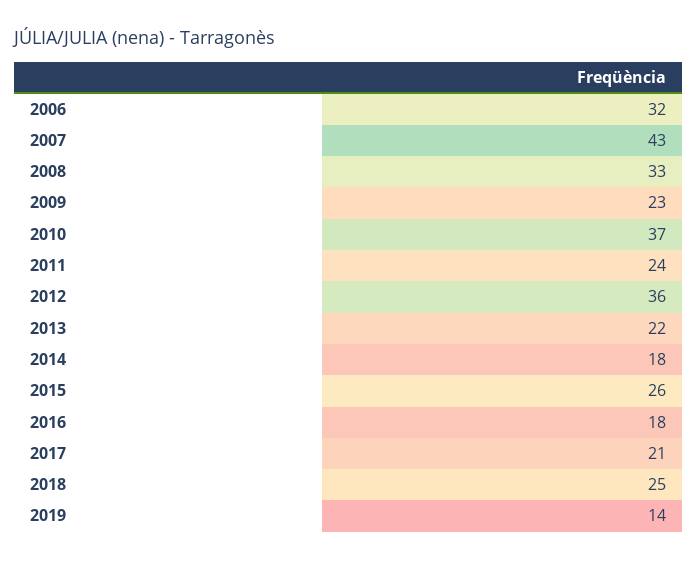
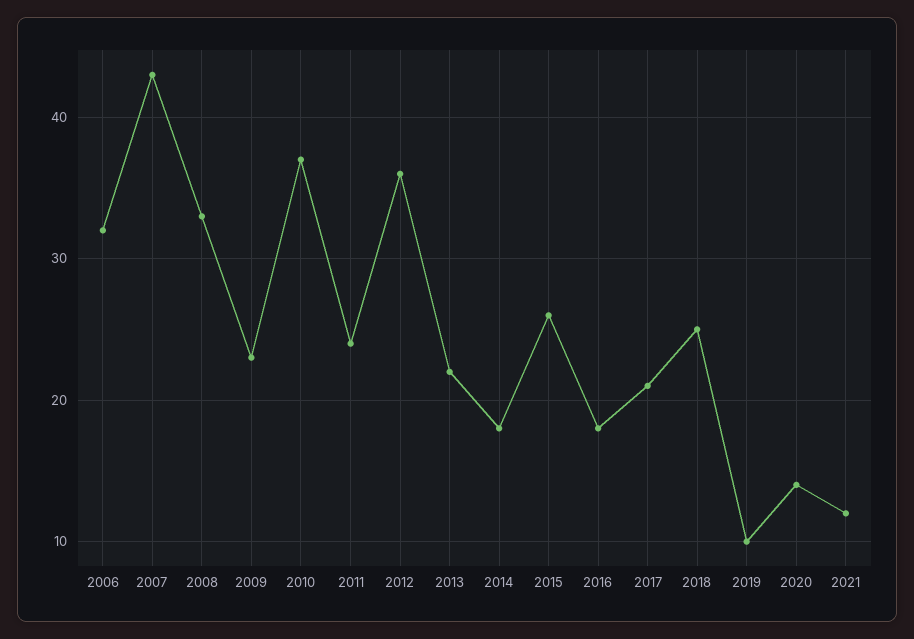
2019: 14 -> 10
2020: none -> 14
2021: none -> 12

